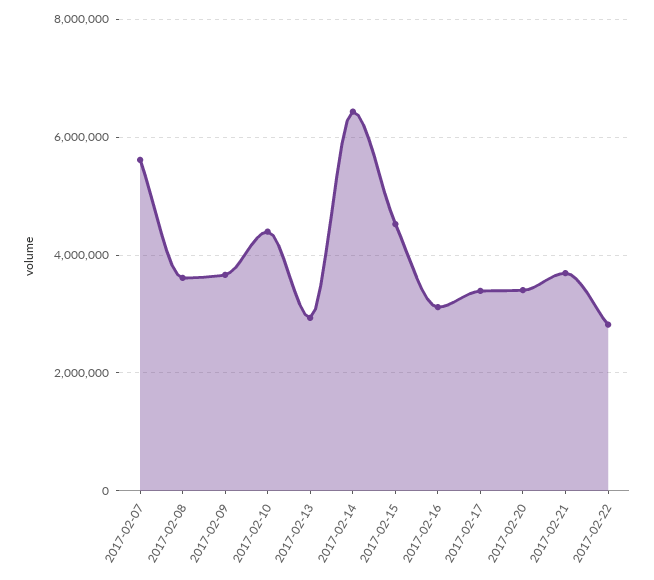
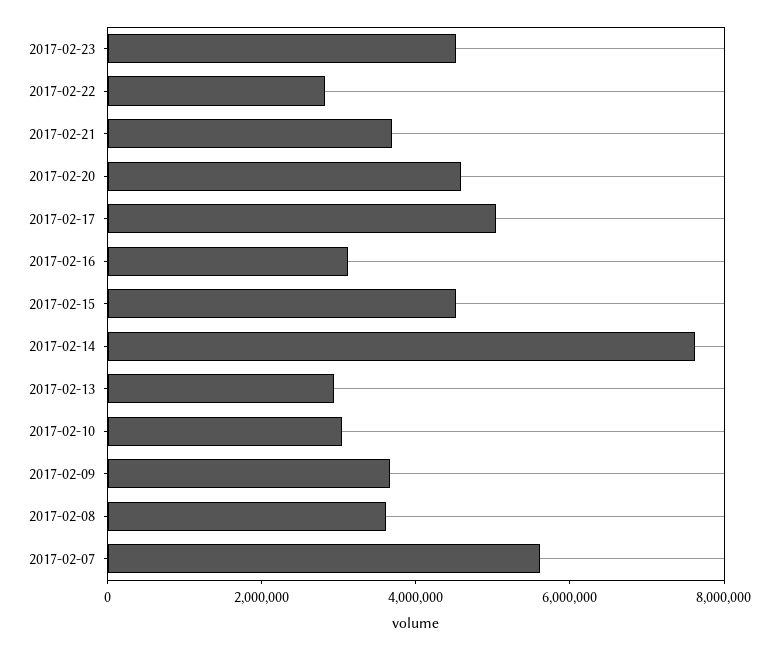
2017-02-10: 4400000 -> 3000000
2017-02-14: 6400000 -> 7500000
2017-02-17: 3400000 -> 5000000
2017-02-20: 3400000 -> 4500000
2017-02-23: none -> 4500000

